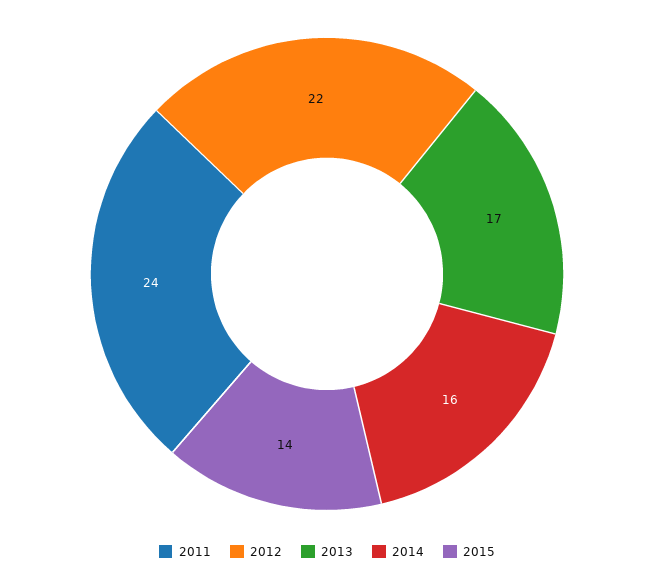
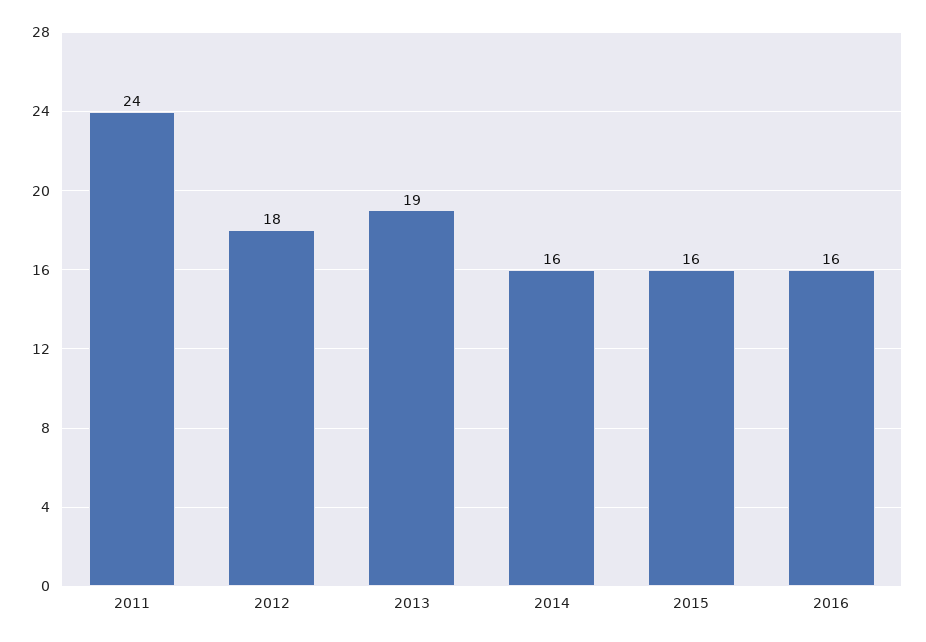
2012: 22 -> 18
2013: 17 -> 19
2015: 14 -> 16
2016: none -> 16

